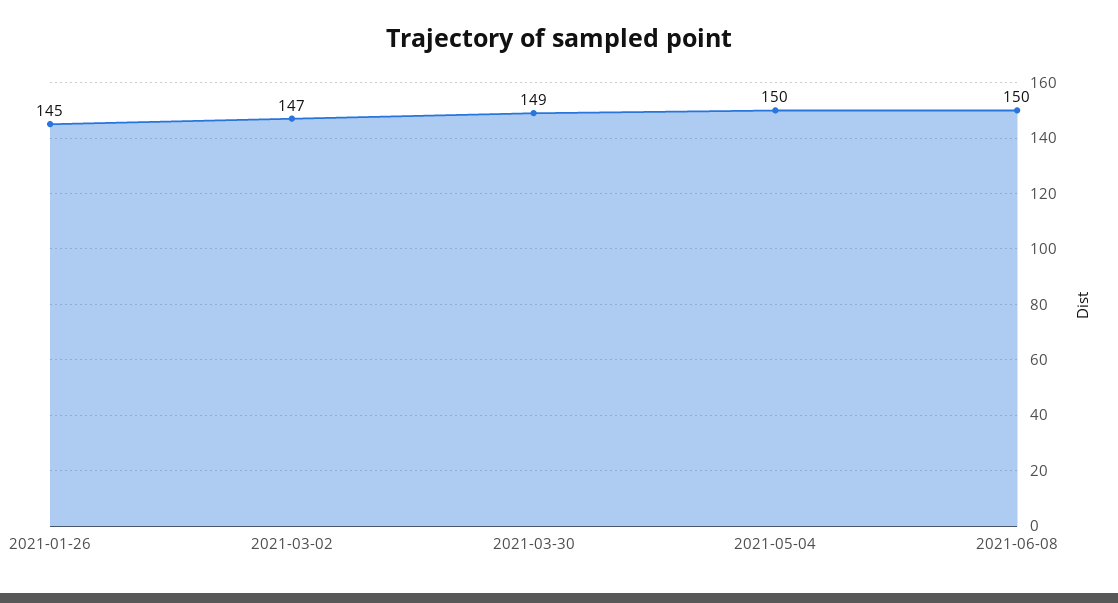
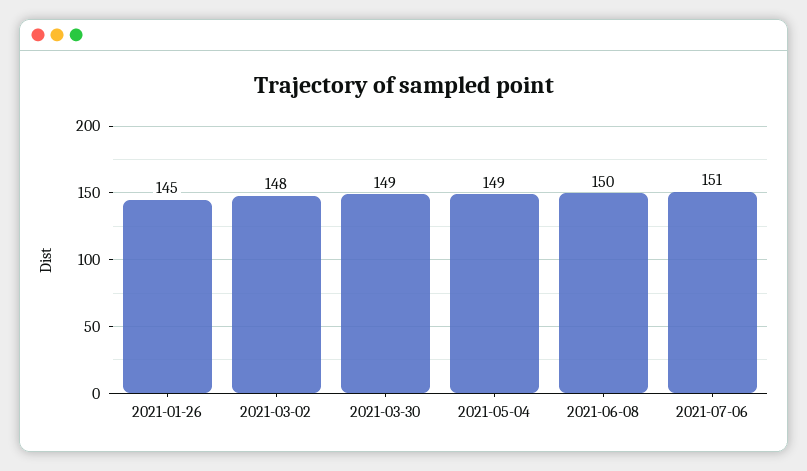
2021-03-02: 147 -> 148
2021-05-04: 150 -> 149
2021-07-06: none -> 151

